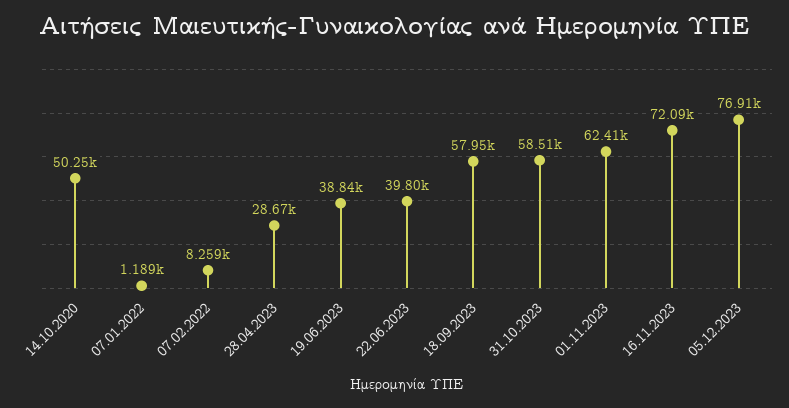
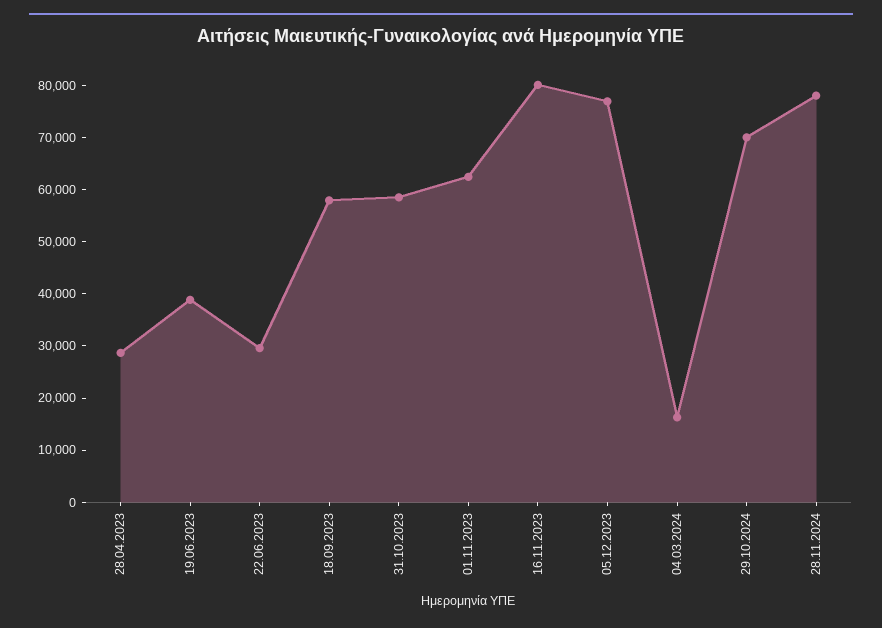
14.10.2020: 50250 -> none
07.01.2022: 1189 -> none
07.02.2022: 8259 -> none
22.06.2023: 39800 -> 30000
16.11.2023: 72090 -> 80000
04.03.2024: none -> 16000
29.10.2024: none -> 70000
28.11.2024: none -> 78000

